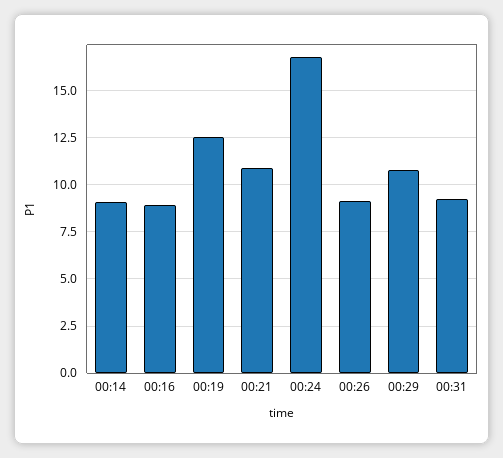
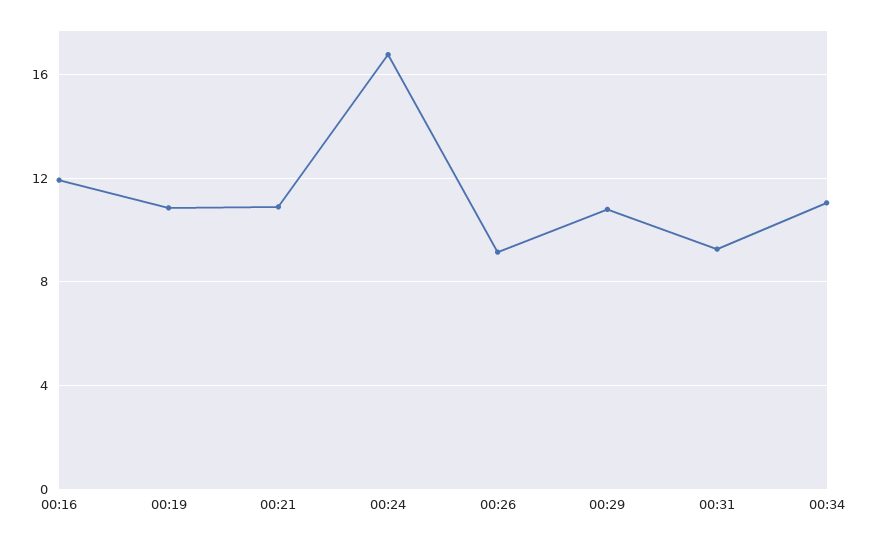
00:14: 9 -> none
00:16: 9 -> 12
00:19: 12.5 -> 11
00:34: none -> 11

